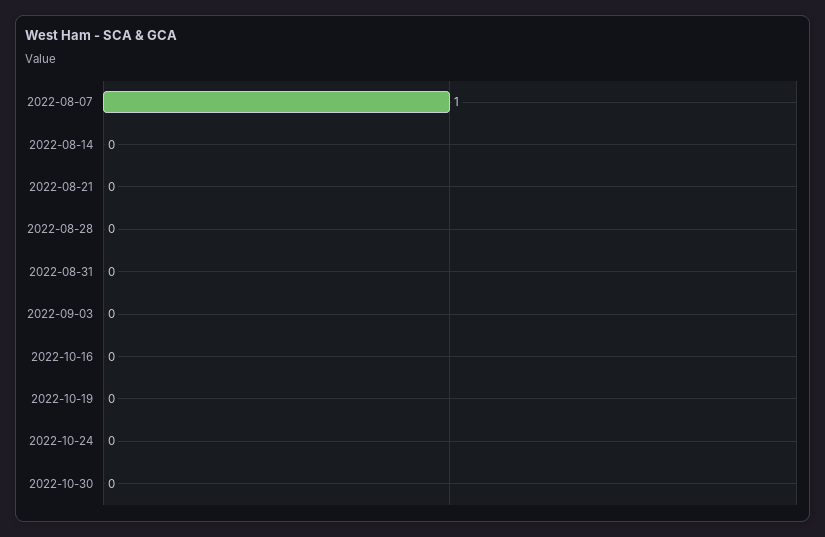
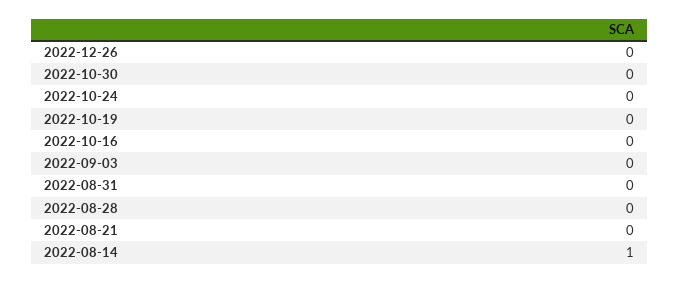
2022-08-07: 1 -> none
2022-08-14: 0 -> 1
2022-12-26: none -> 0

